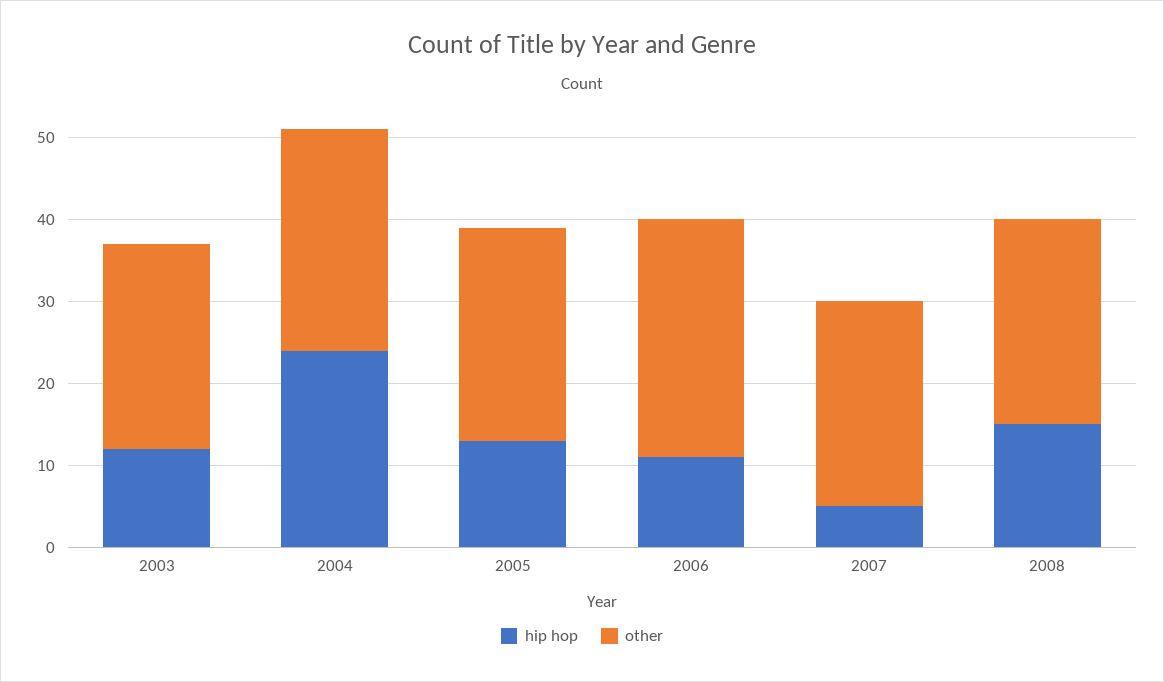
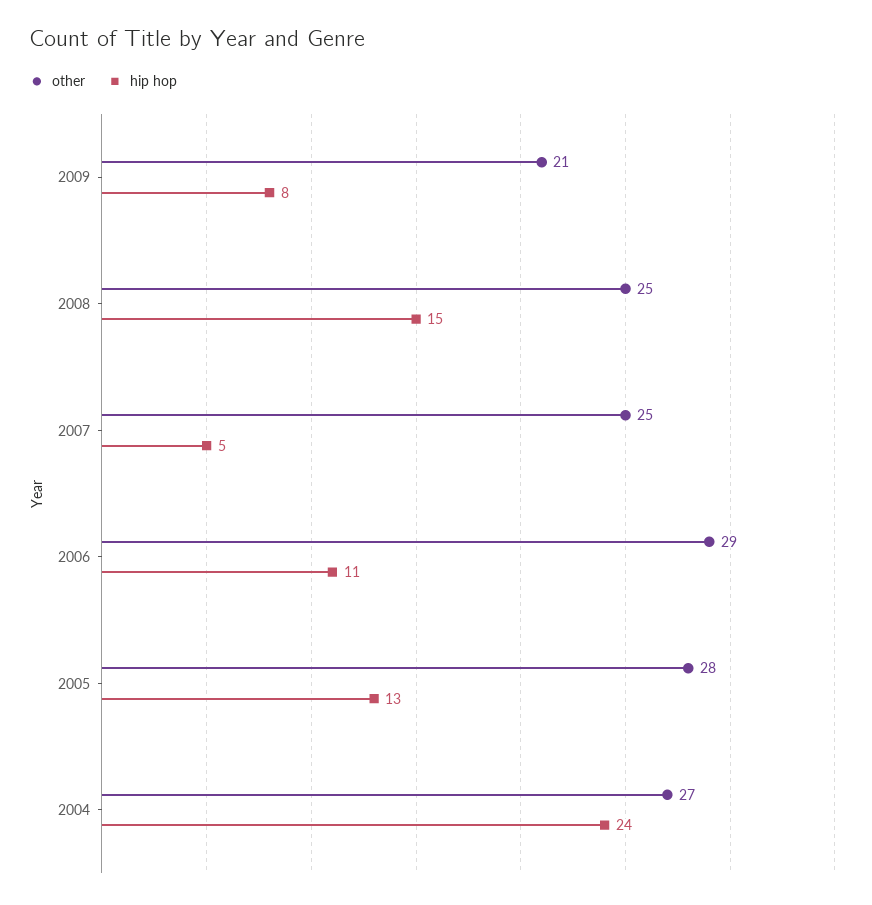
hip hop, 2003: 12 -> none
other, 2003: 25 -> none
other, 2005: 26 -> 28
other, 2009: none -> 21
hip hop, 2009: none -> 8

